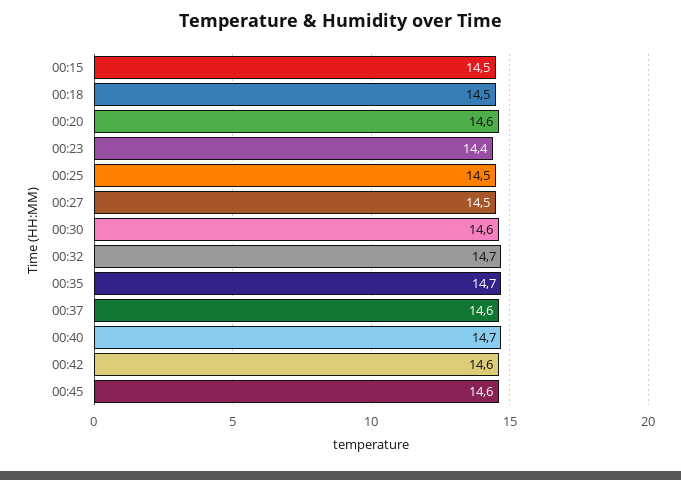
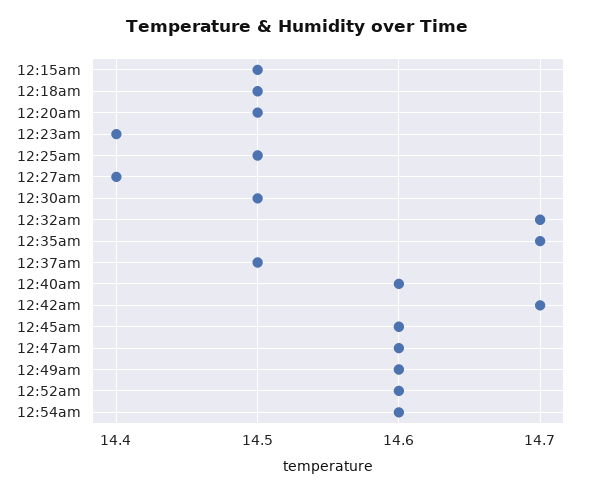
00:20: 14.6 -> 14.5
00:27: 14.5 -> 14.4
00:30: 14.6 -> 14.5
00:37: 14.6 -> 14.5
00:40: 14.7 -> 14.6
00:42: 14.6 -> 14.7
12:47am: none -> 14.6
12:49am: none -> 14.6
12:52am: none -> 14.6
12:54am: none -> 14.6

